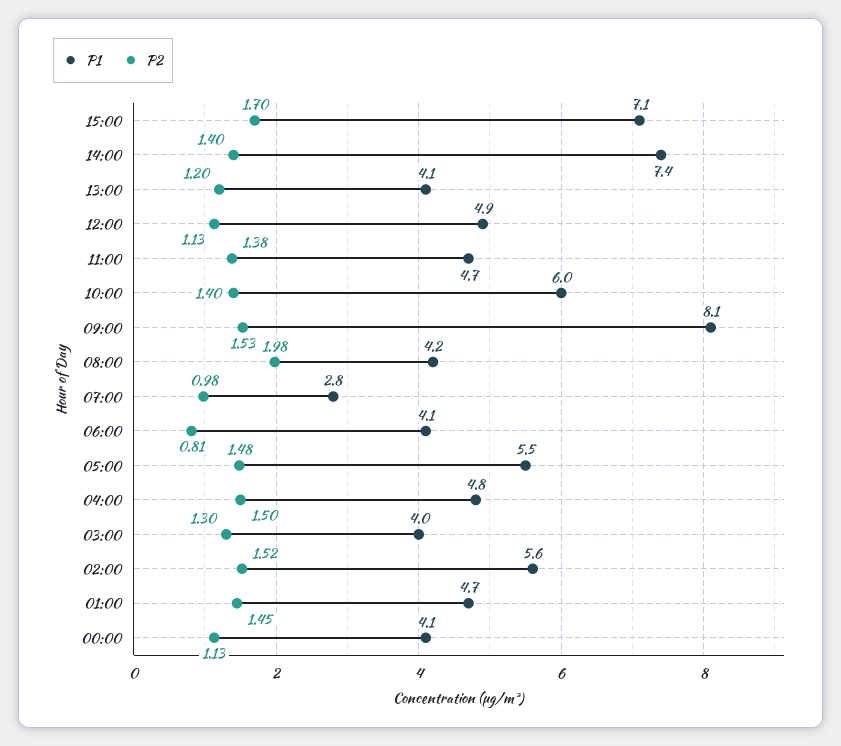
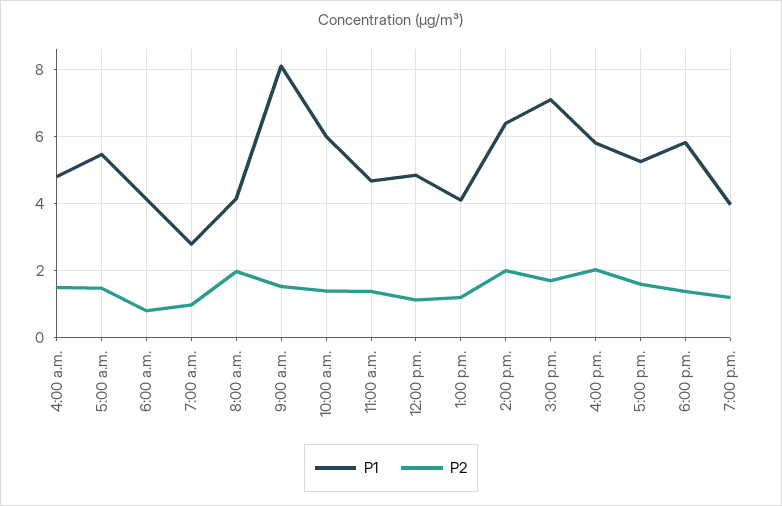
P1, 14:00: 7.4 -> 6.4
P2, 14:00: 1.4 -> 2
P1, 03:00: 4 -> none
P2, 03:00: 1.3 -> none
P1, 02:00: 5.6 -> none
P2, 02:00: 1.52 -> none
P1, 01:00: 4.7 -> none
P2, 01:00: 1.45 -> none
P1, 00:00: 4.1 -> none
P2, 00:00: 1.13 -> none
P1, 4:00 p.m.: none -> 5.8
P2, 4:00 p.m.: none -> 2
P1, 5:00 p.m.: none -> 5.2
P2, 5:00 p.m.: none -> 1.6
P1, 6:00 p.m.: none -> 5.8
P2, 6:00 p.m.: none -> 1.4
P1, 7:00 p.m.: none -> 4
P2, 7:00 p.m.: none -> 1.2

